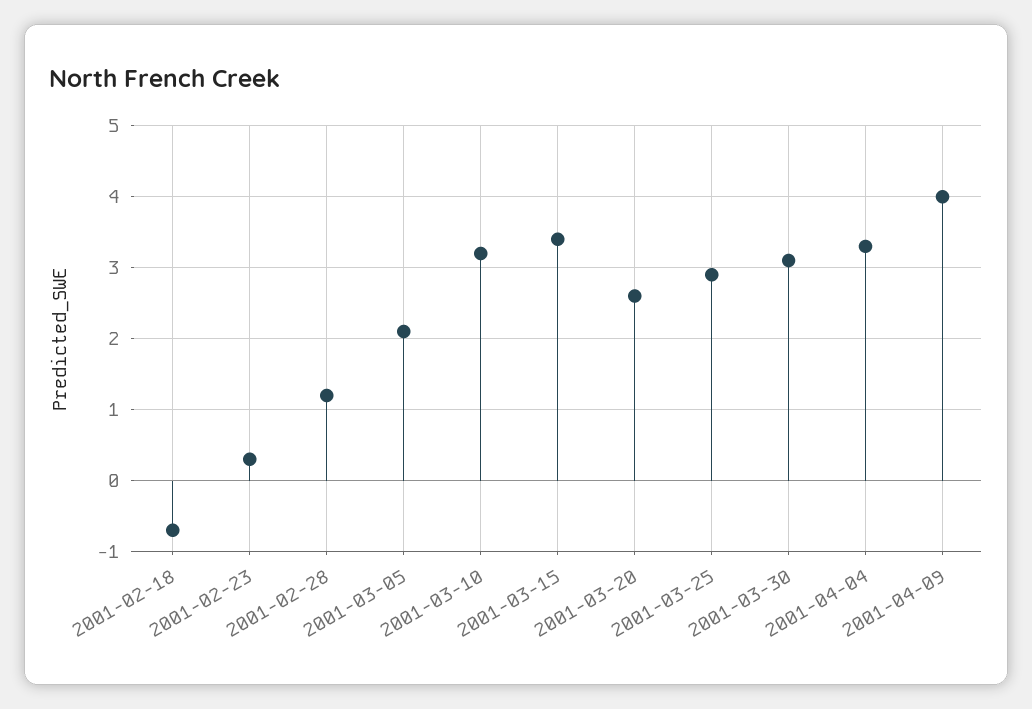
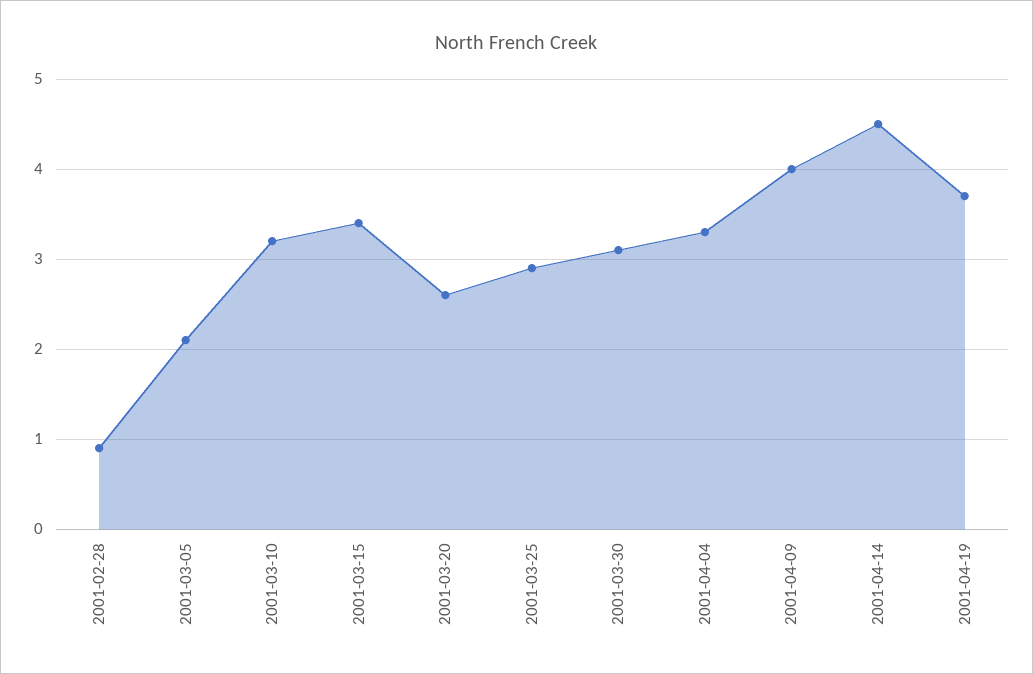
2001-02-18: -0.7 -> none
2001-02-23: 0.3 -> none
2001-02-28: 1.2 -> 0.9
2001-04-14: none -> 4.5
2001-04-19: none -> 3.7

